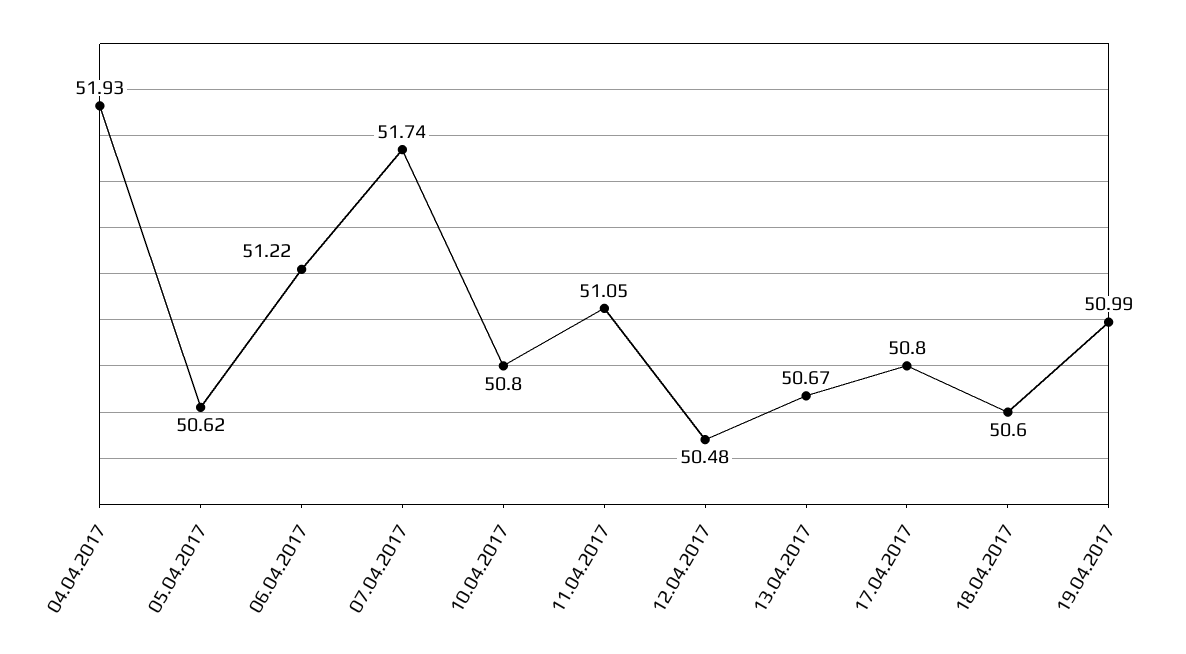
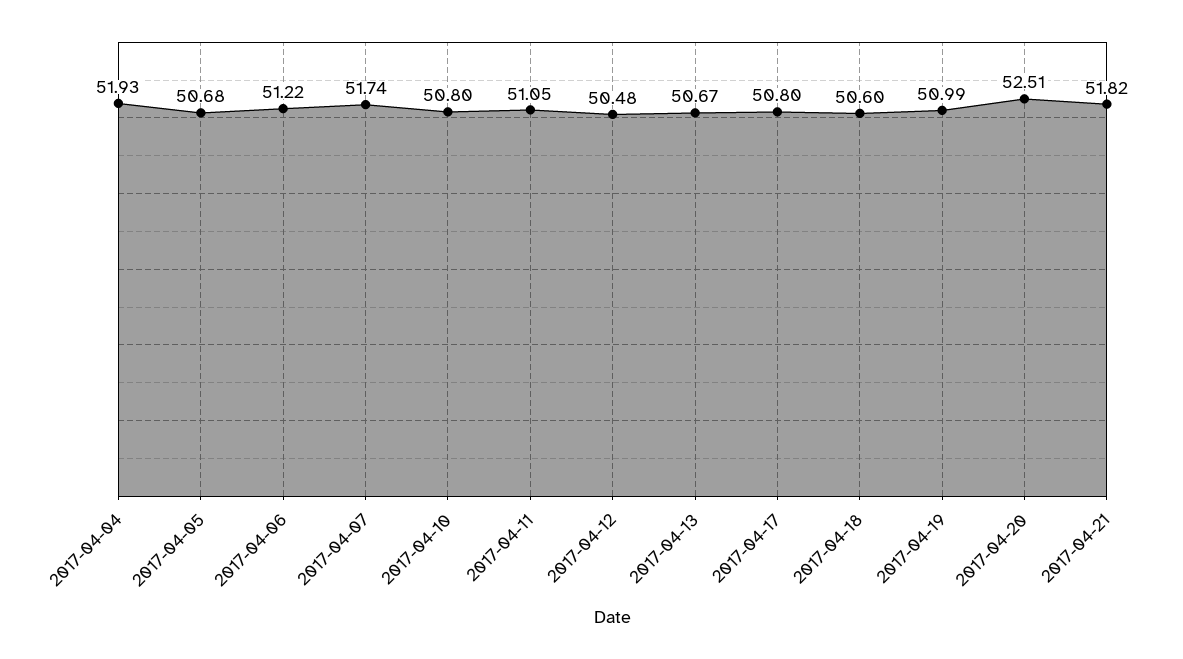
05.04.2017: 50.62 -> 50.68
2017-04-20: none -> 52.51
2017-04-21: none -> 51.82

